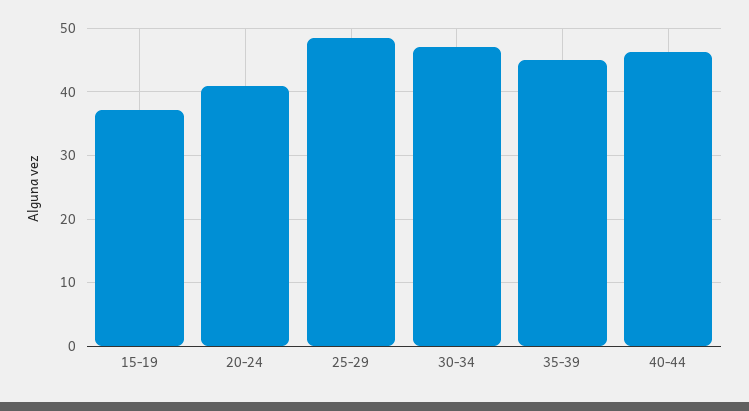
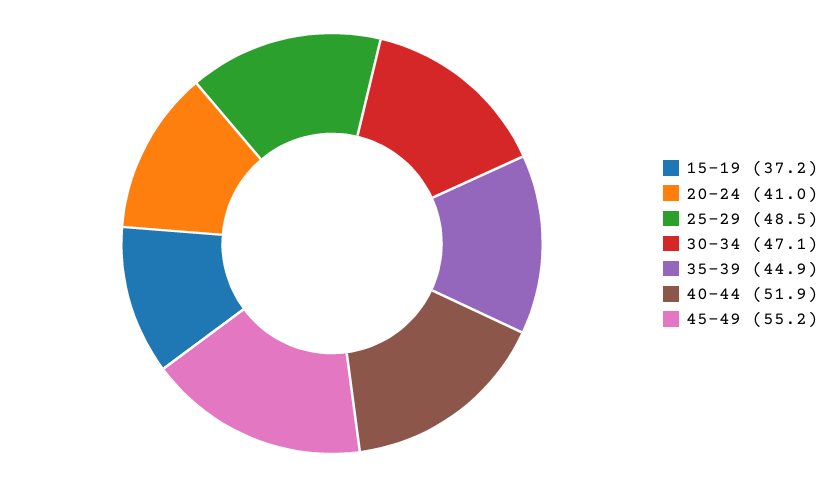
40-44: 46 -> 51.9
45-49: none -> 55.2

